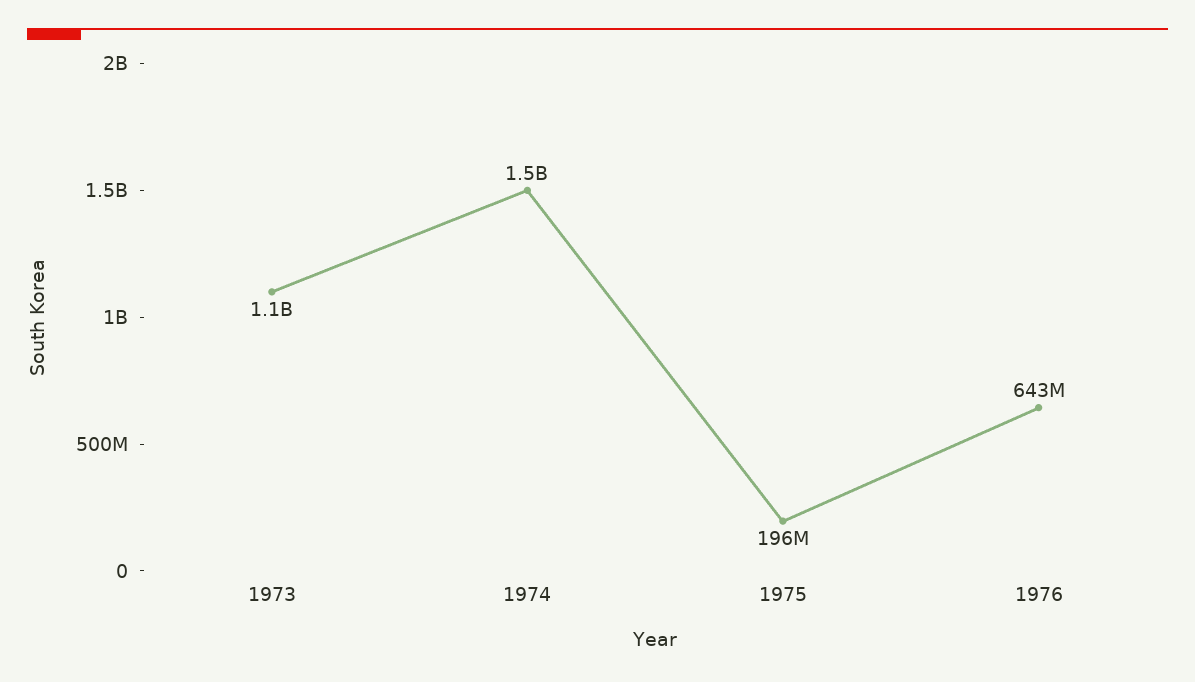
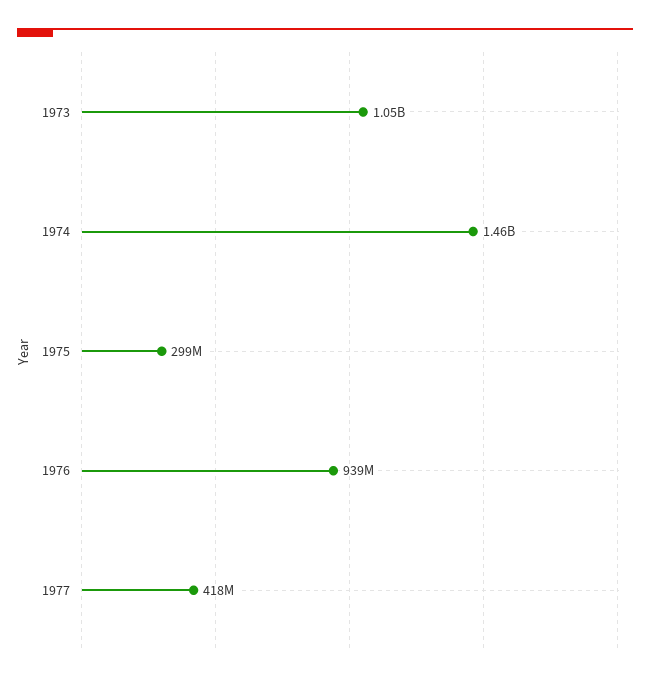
1975: 196000000 -> 299000000
1976: 643000000 -> 939000000
1977: none -> 418000000

